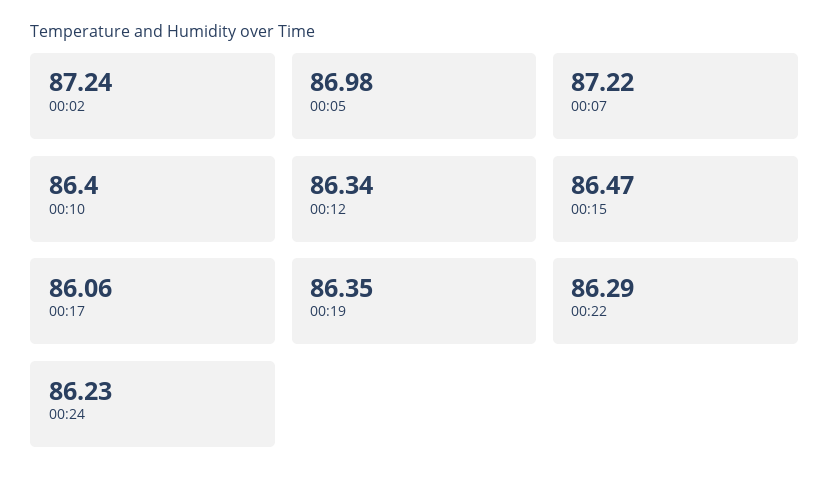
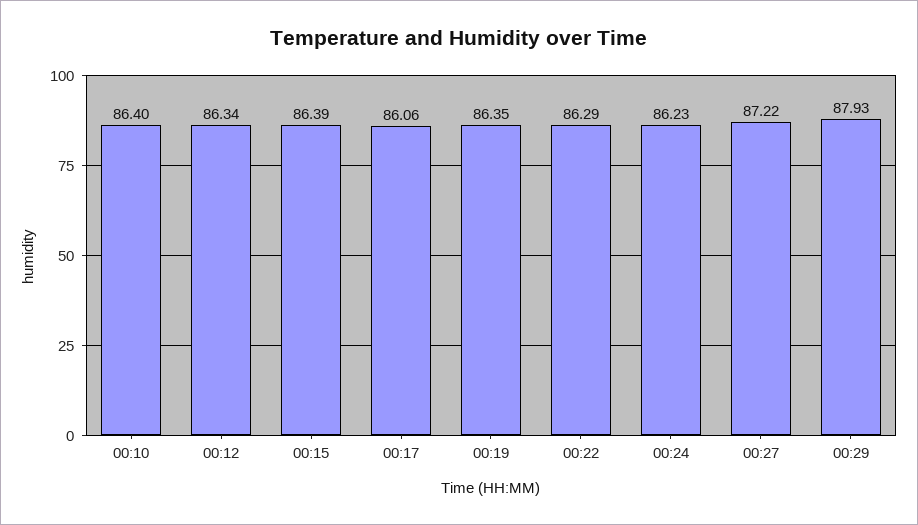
00:02: 87.24 -> none
00:05: 86.98 -> none
00:07: 87.22 -> none
00:15: 86.47 -> 86.39
00:27: none -> 87.22
00:29: none -> 87.93

